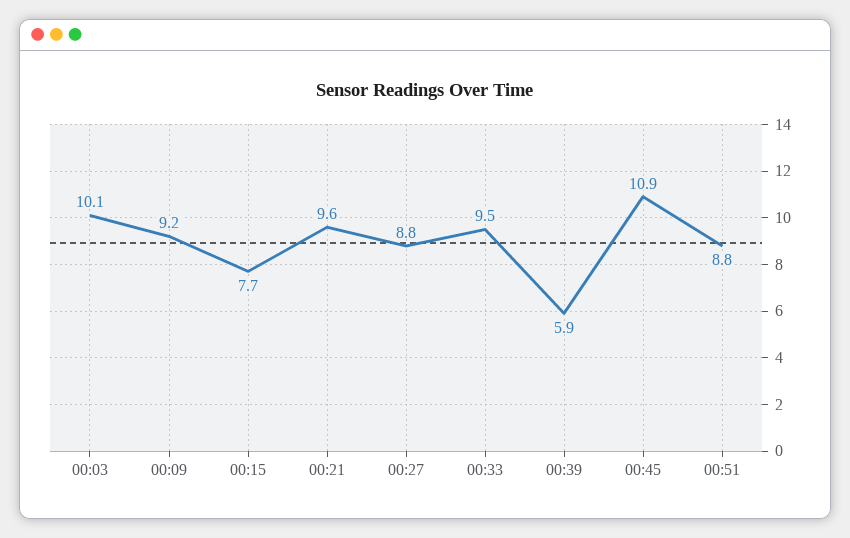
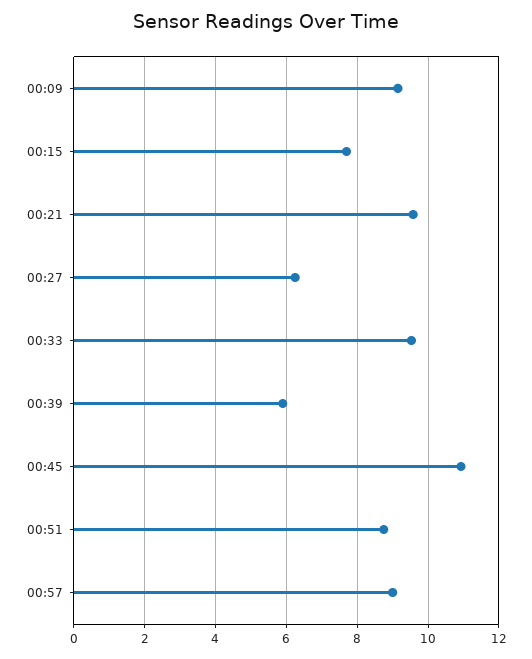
00:03: 10.1 -> none
00:27: 8.8 -> 6.2
00:57: none -> 9

